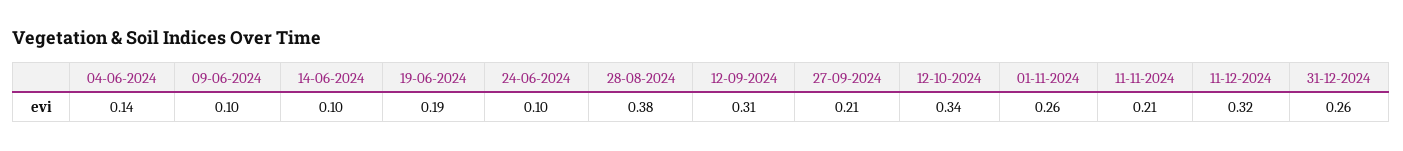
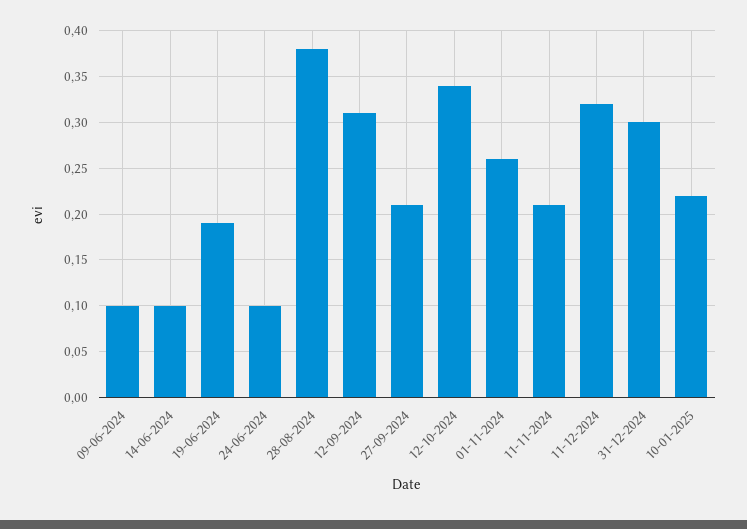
04-06-2024: 0.14 -> none
31-12-2024: 0.26 -> 0.3
10-01-2025: none -> 0.22

